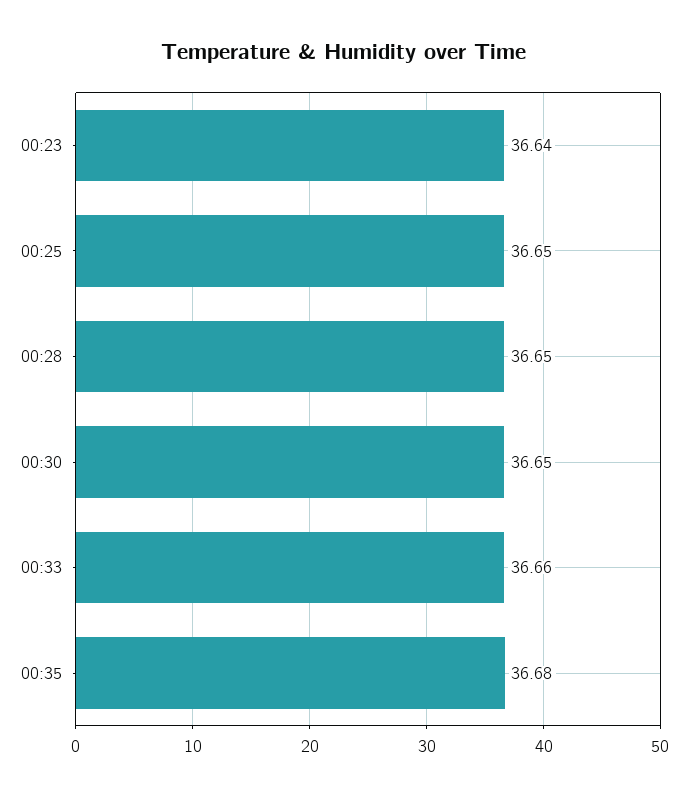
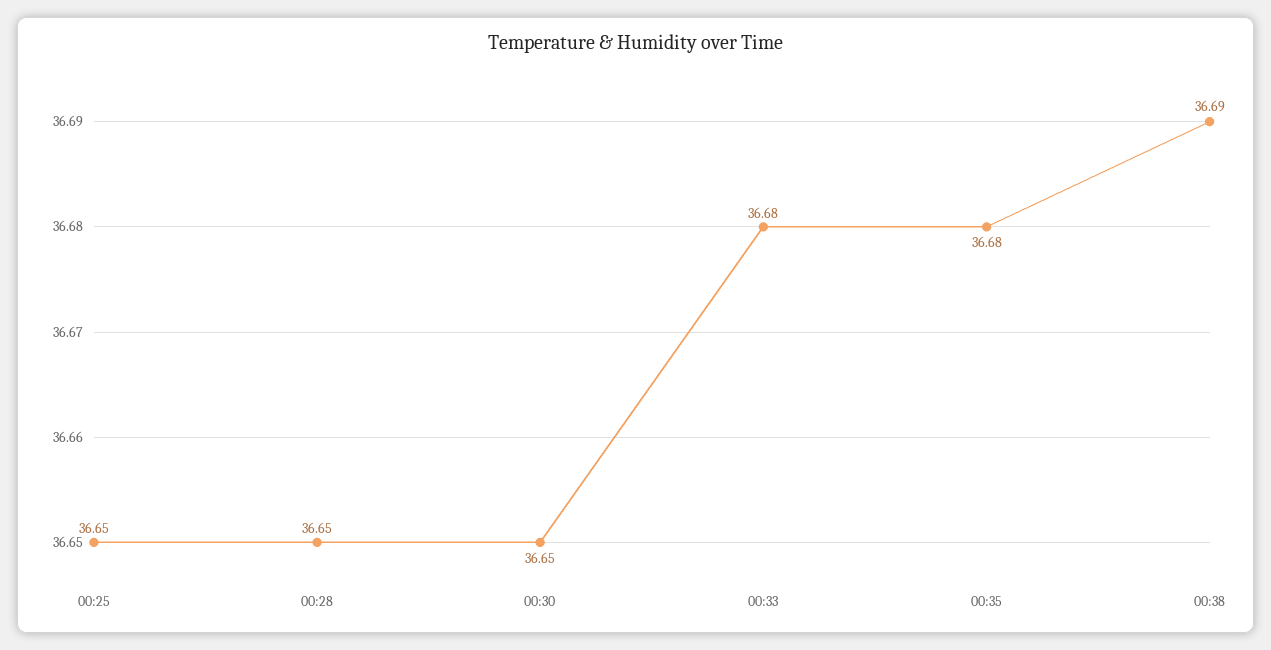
00:23: 36.64 -> none
00:33: 36.66 -> 36.68
00:38: none -> 36.69

